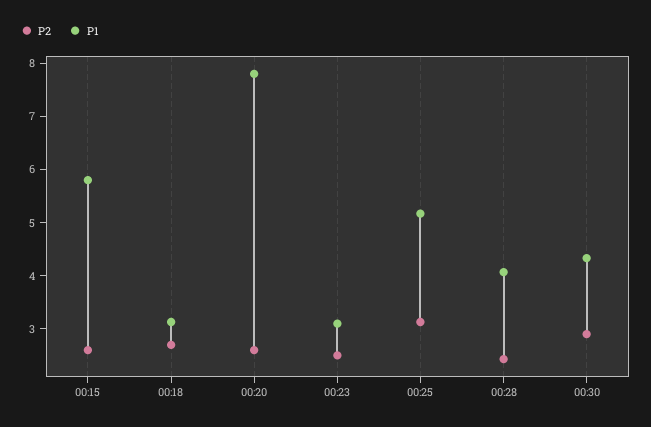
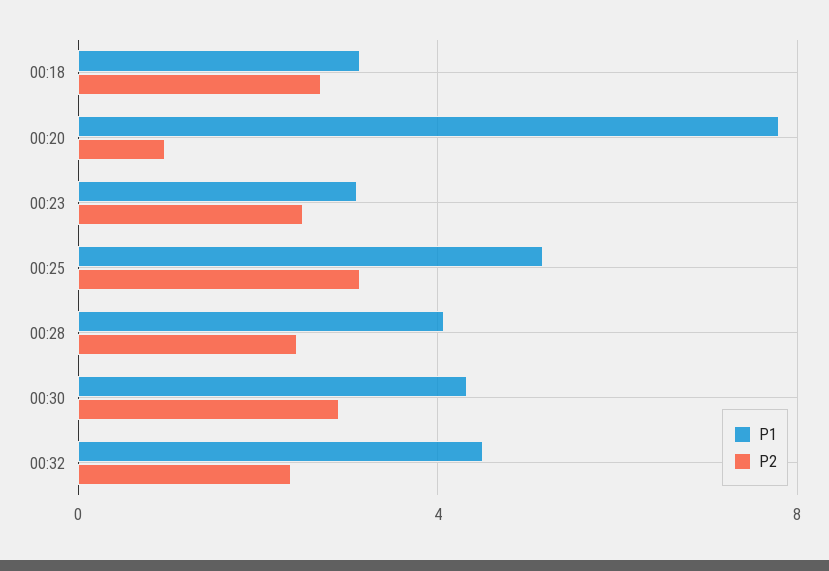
P2, 00:15: 2.6 -> none
P1, 00:15: 5.8 -> none
P2, 00:20: 2.6 -> 1
P1, 00:32: none -> 4.5
P2, 00:32: none -> 2.5

